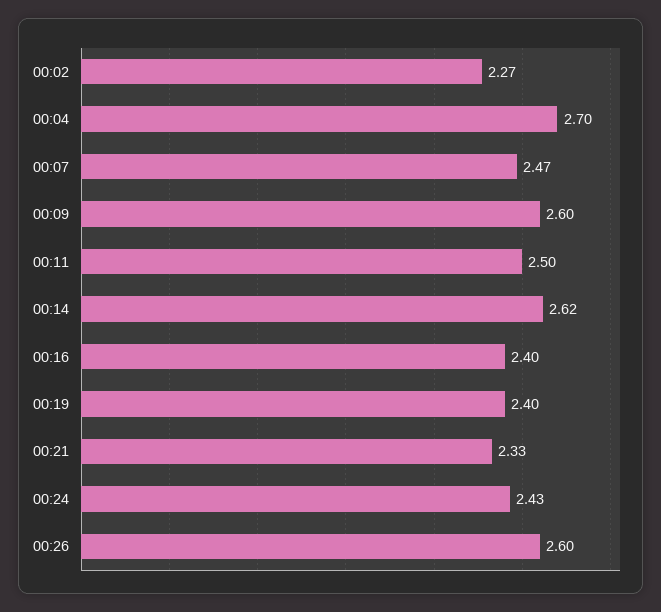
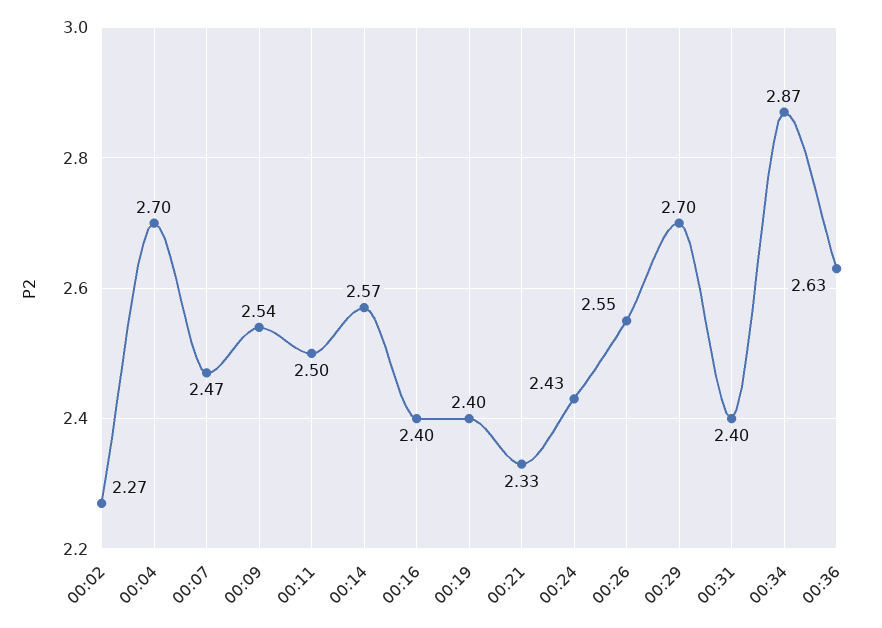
00:09: 2.6 -> 2.54
00:14: 2.62 -> 2.57
00:26: 2.6 -> 2.55
00:29: none -> 2.7
00:31: none -> 2.4
00:34: none -> 2.87
00:36: none -> 2.63

